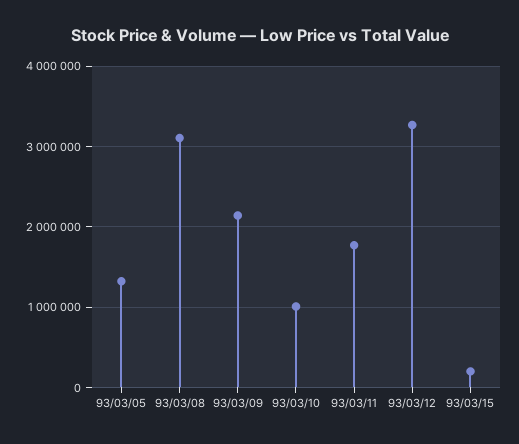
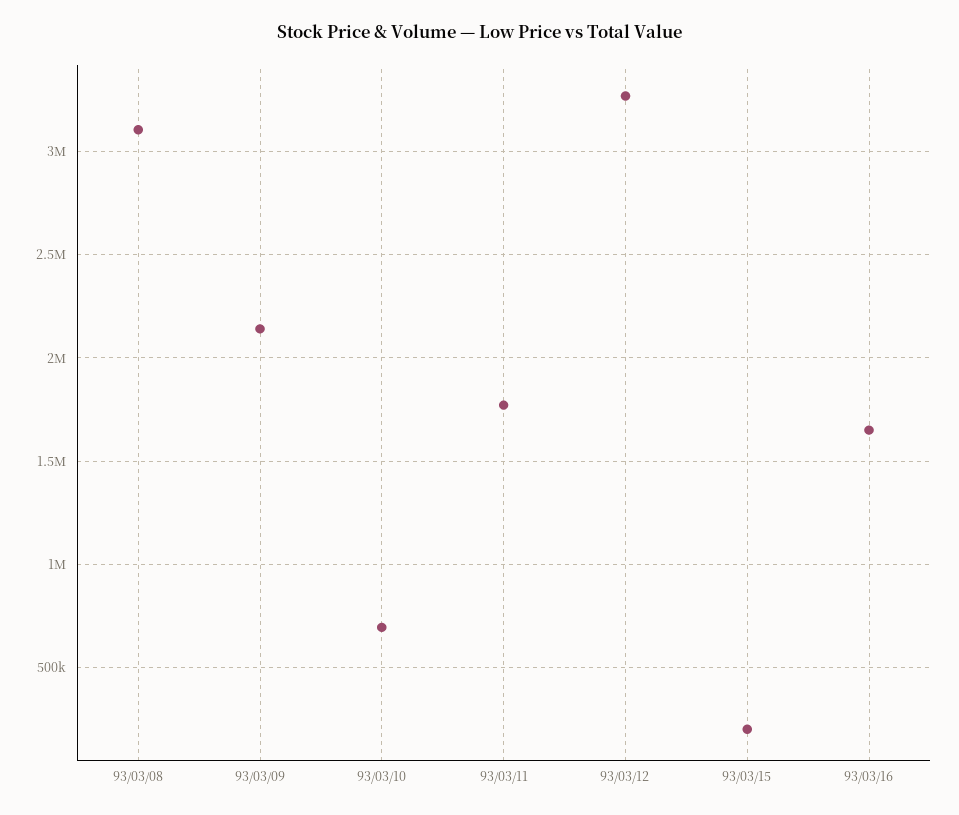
93/03/05: 1300000 -> none
93/03/10: 1000000 -> 700000
93/03/16: none -> 1650000

